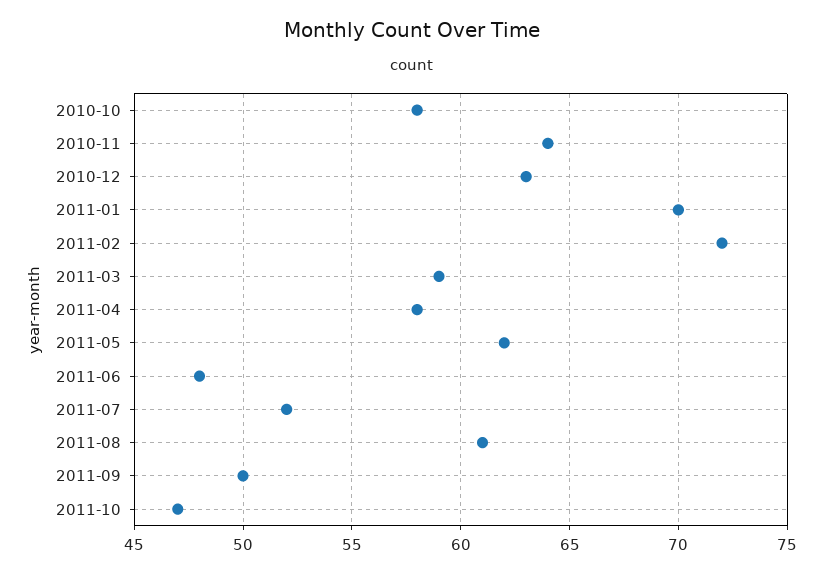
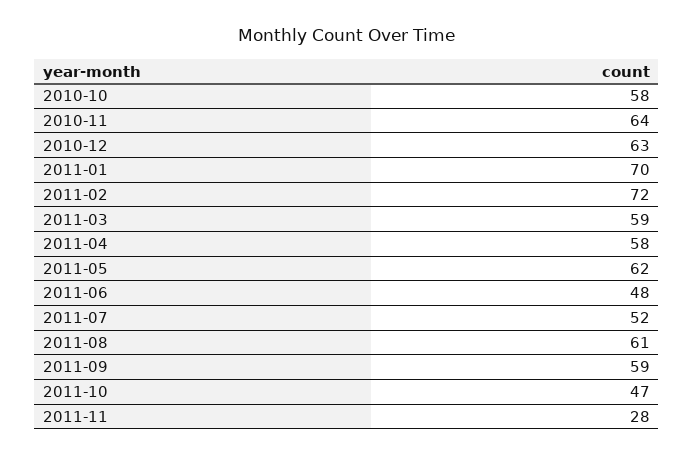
2011-09: 50 -> 59
2011-11: none -> 28

